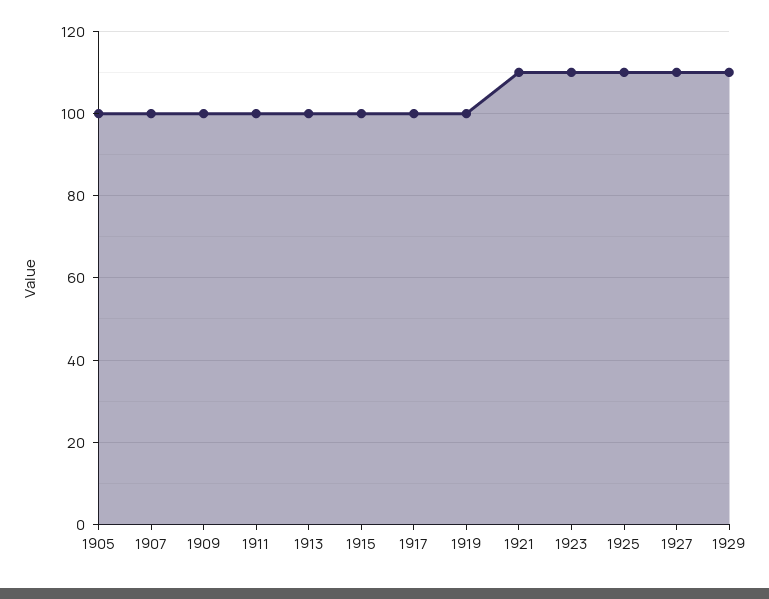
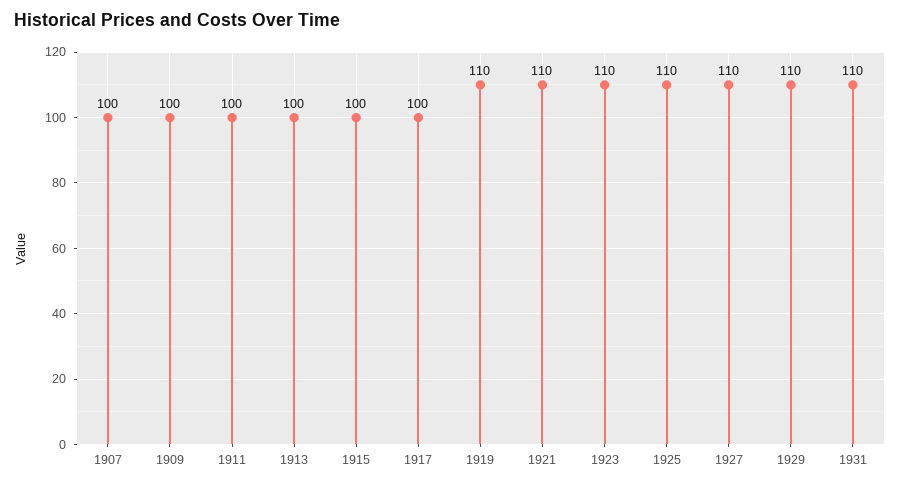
1905: 100 -> none
1919: 100 -> 110
1931: none -> 110

